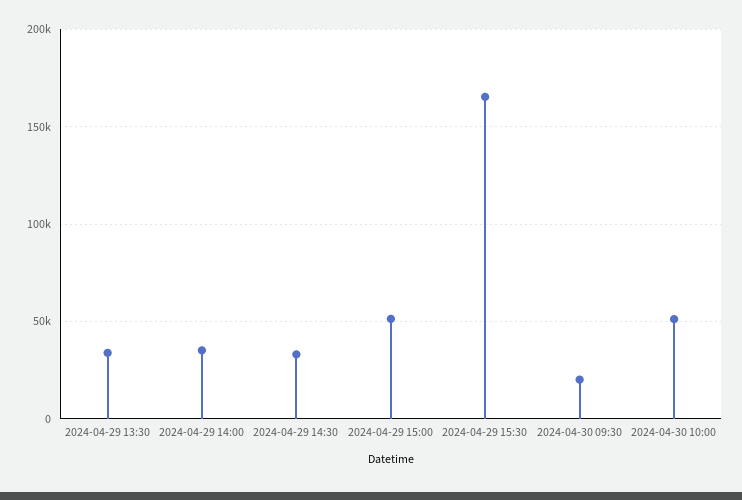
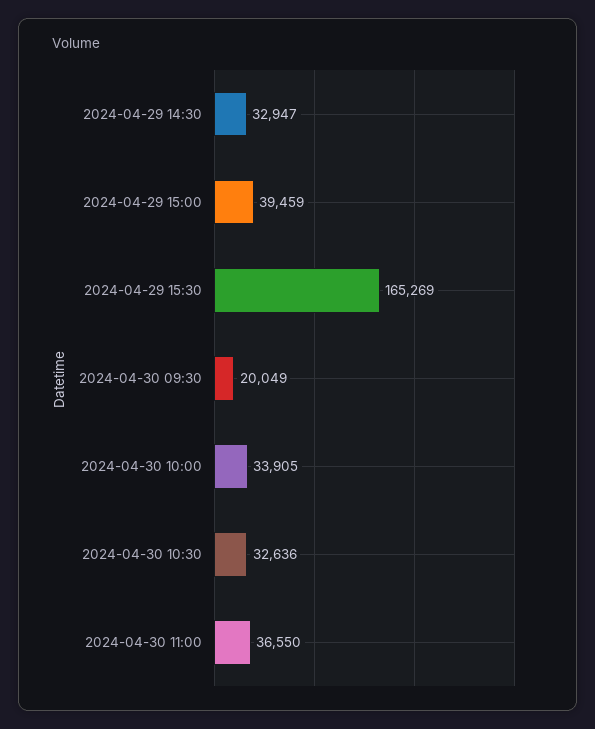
2024-04-29 13:30: 35000 -> none
2024-04-29 14:00: 35000 -> none
2024-04-29 15:00: 50000 -> 39459
2024-04-30 10:00: 50000 -> 33905
2024-04-30 10:30: none -> 32636
2024-04-30 11:00: none -> 36550

